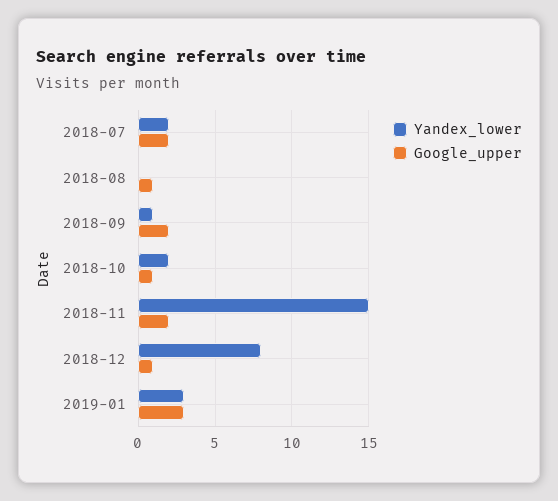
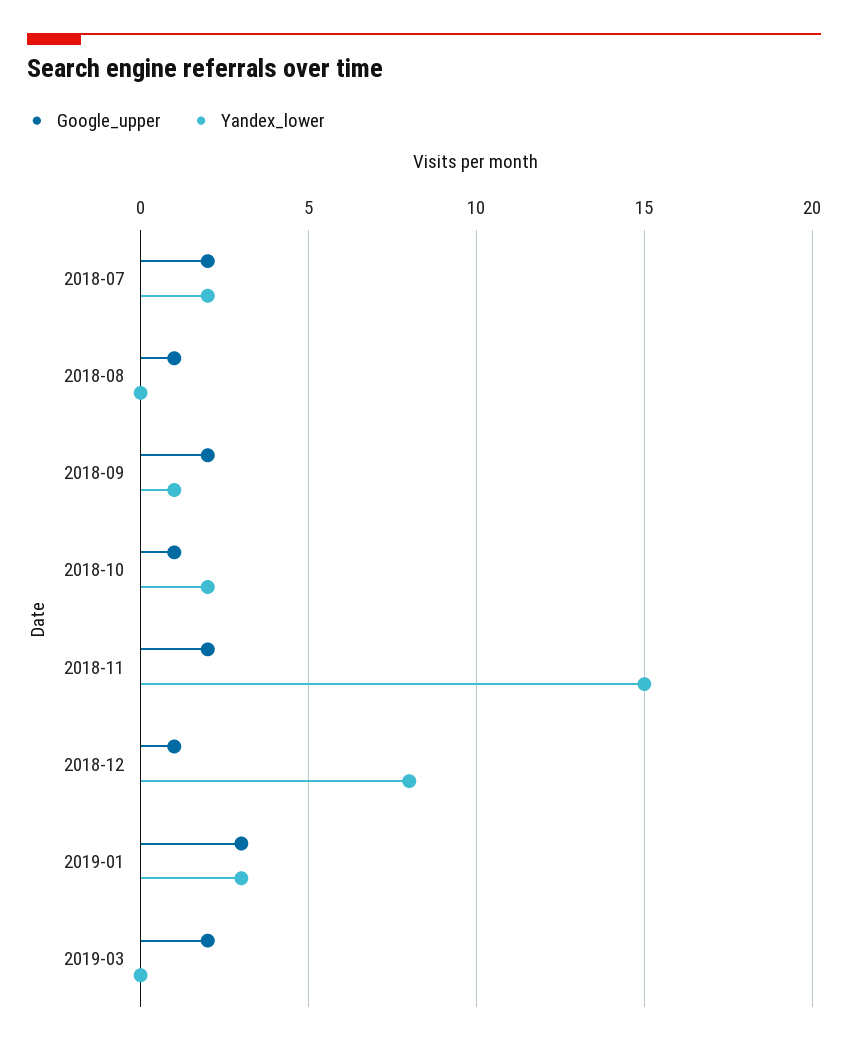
Google_upper, 2019-03: none -> 2
Yandex_lower, 2019-03: none -> 0

